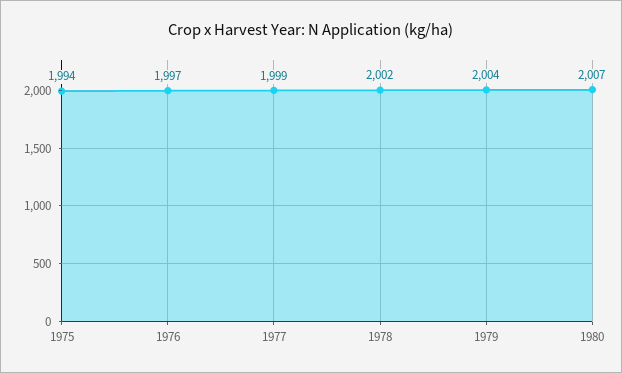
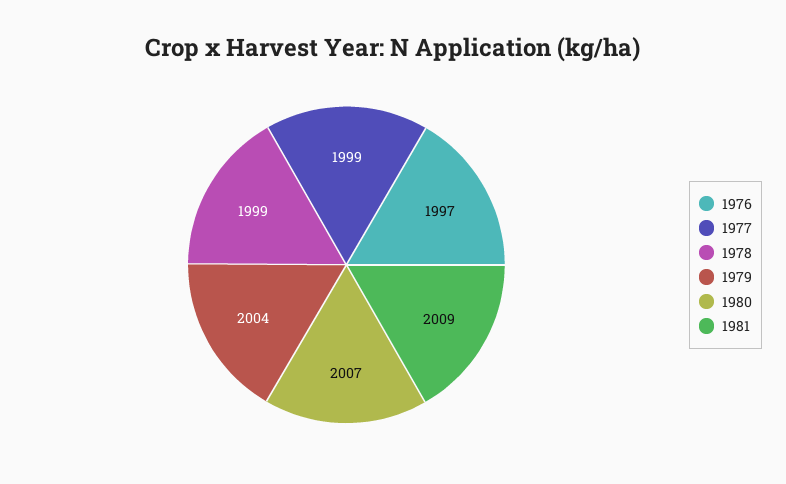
1975: 1994 -> none
1978: 2002 -> 1999
1981: none -> 2009

